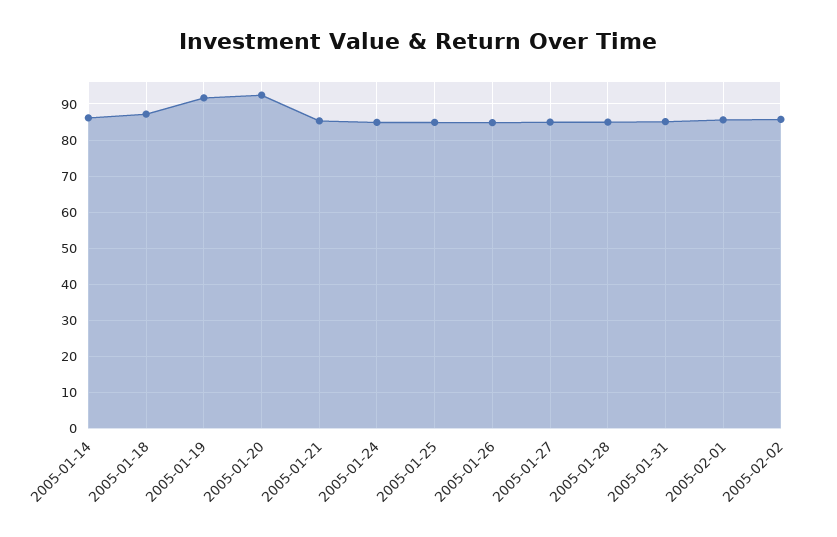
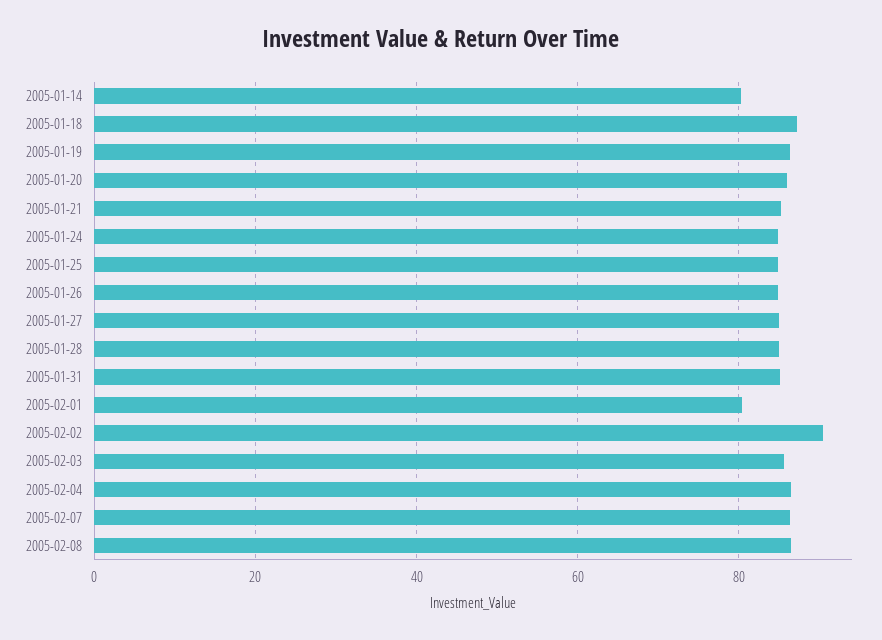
2005-01-14: 86 -> 80
2005-01-19: 92 -> 86
2005-01-20: 92 -> 86
2005-02-01: 86 -> 80
2005-02-02: 86 -> 90
2005-02-03: none -> 86
2005-02-04: none -> 86
2005-02-07: none -> 86
2005-02-08: none -> 86

